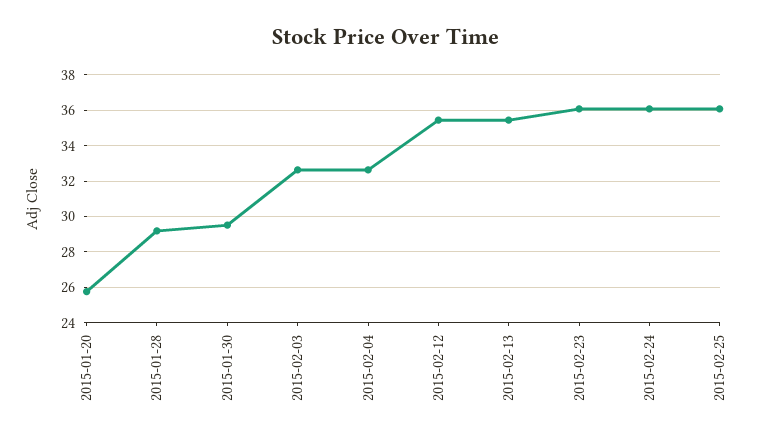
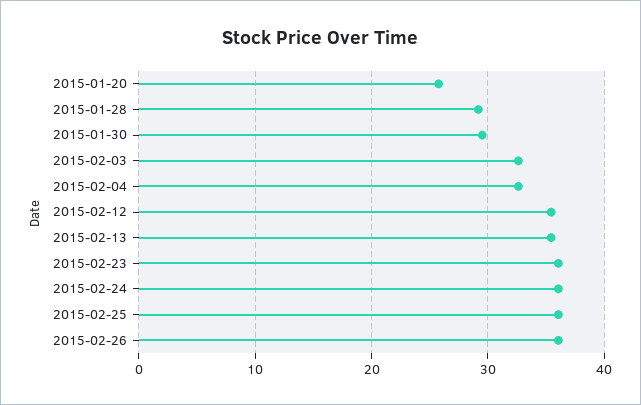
2015-02-26: none -> 36

